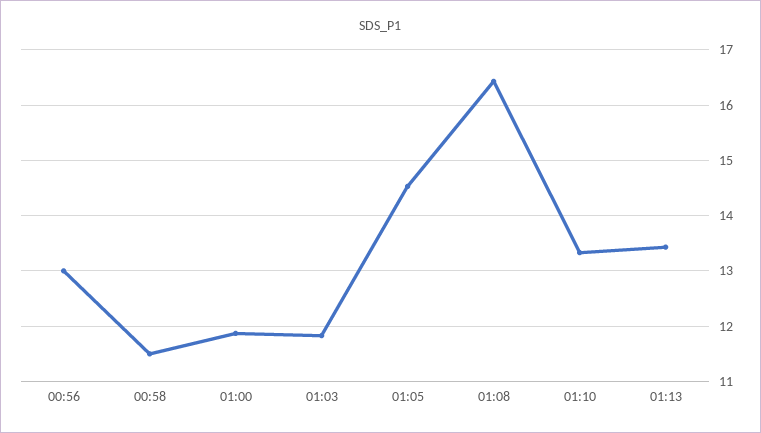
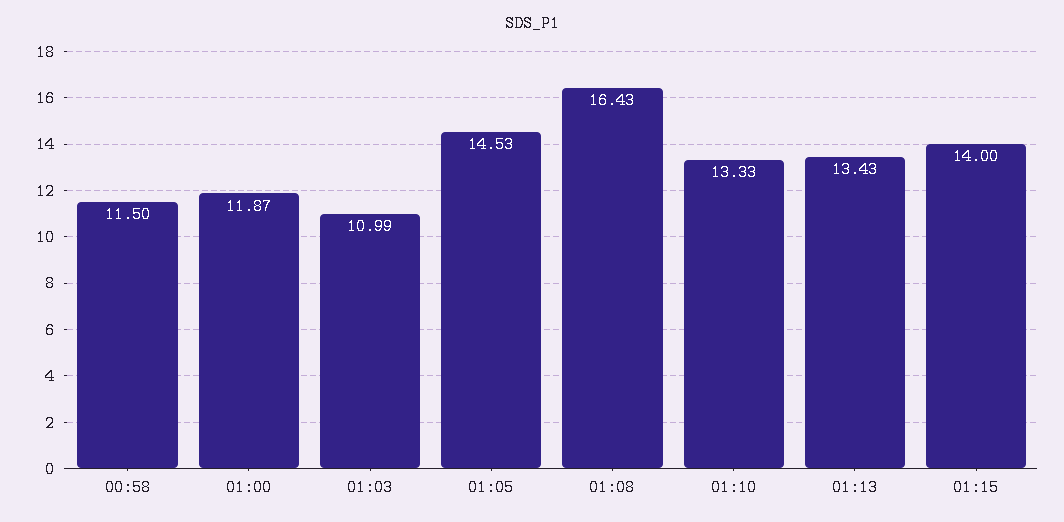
00:56: 13 -> none
01:03: 11.8 -> 10.99
01:15: none -> 14

